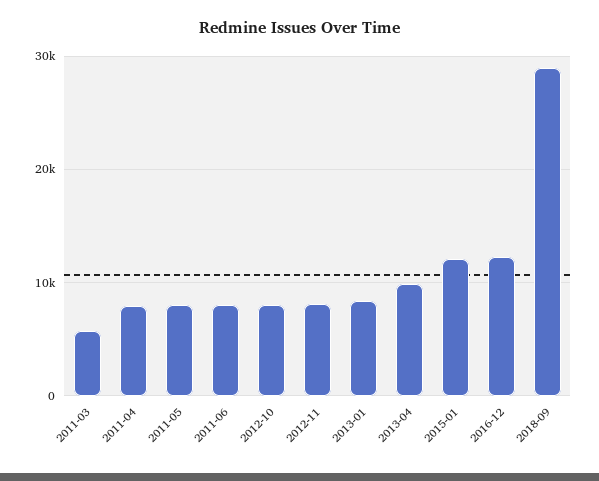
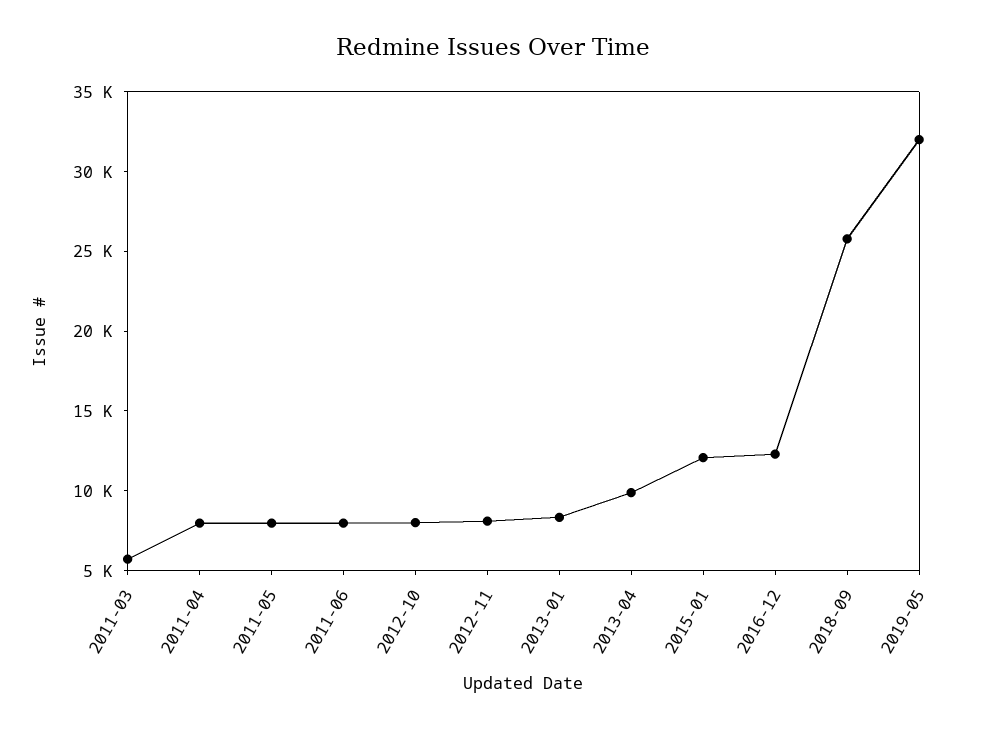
2018-09: 29000 -> 26000
2019-05: none -> 32000

